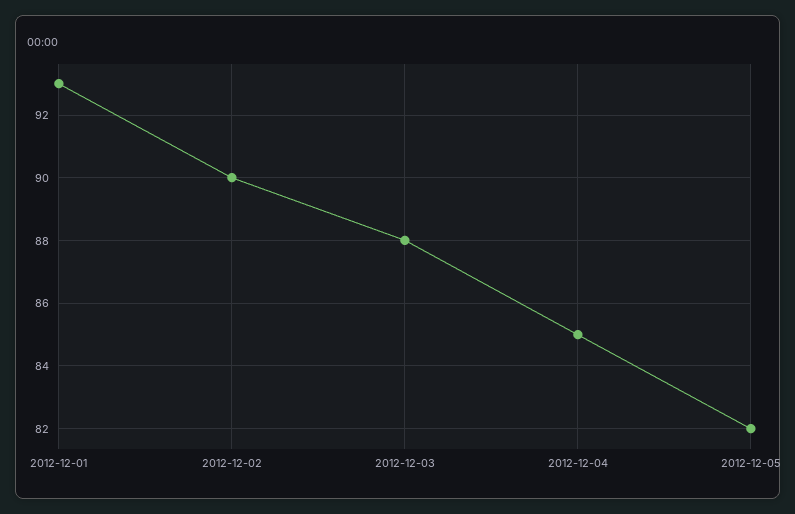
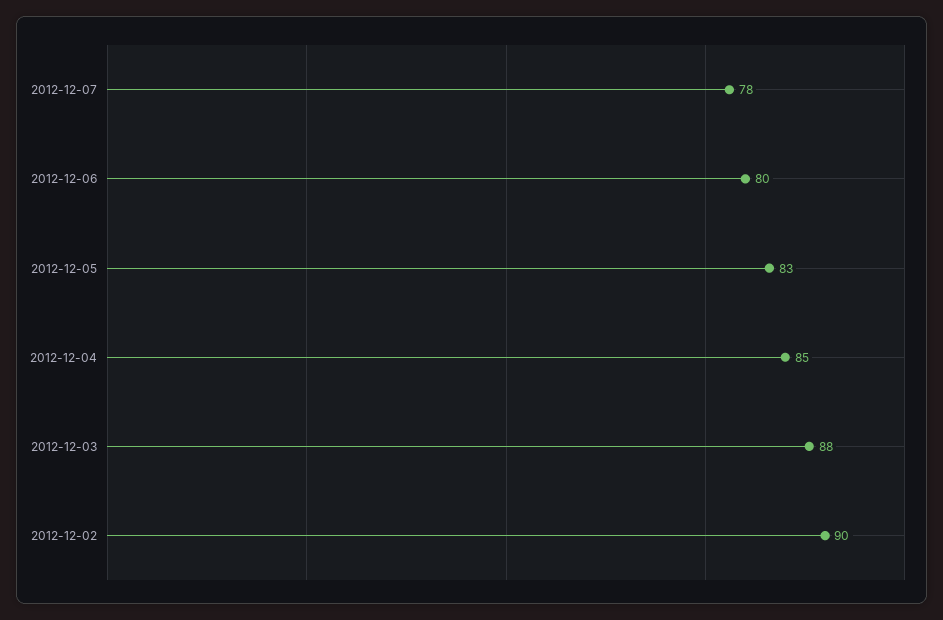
2012-12-01: 93 -> none
2012-12-05: 82 -> 83
2012-12-07: none -> 78
2012-12-06: none -> 80

